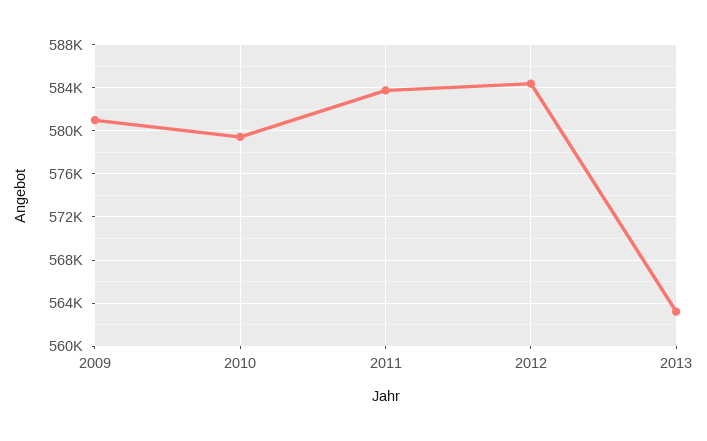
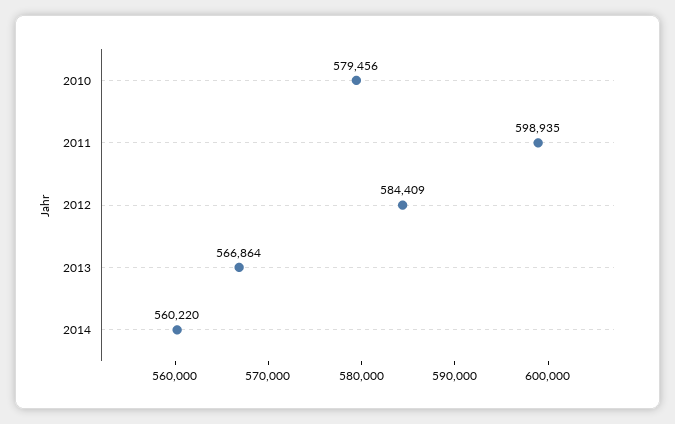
2009: 581000 -> none
2011: 584000 -> 598935
2013: 563000 -> 566864
2014: none -> 560220

